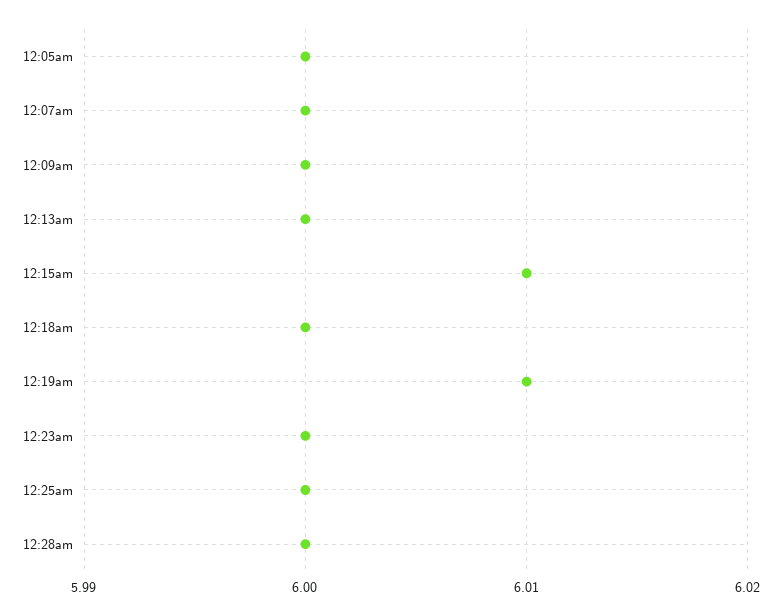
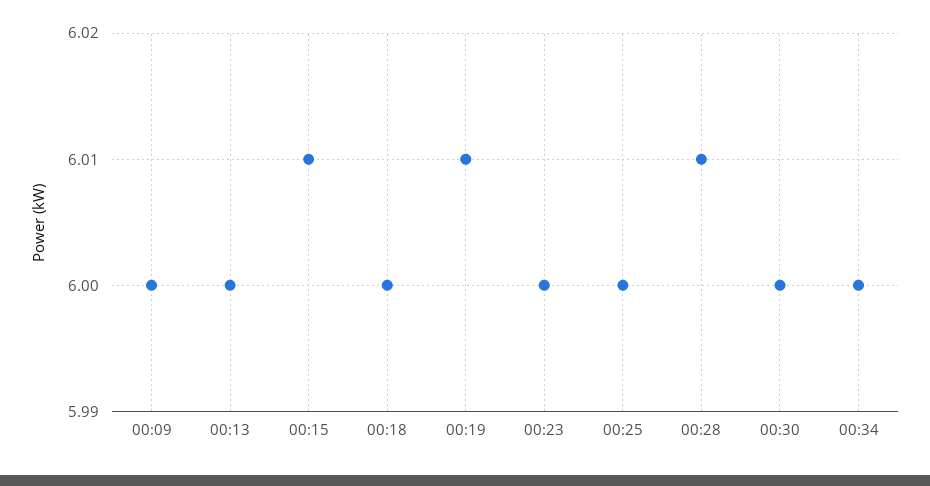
12:05am: 6 -> none
12:07am: 6 -> none
12:28am: 6 -> 6.01
00:30: none -> 6
00:34: none -> 6

